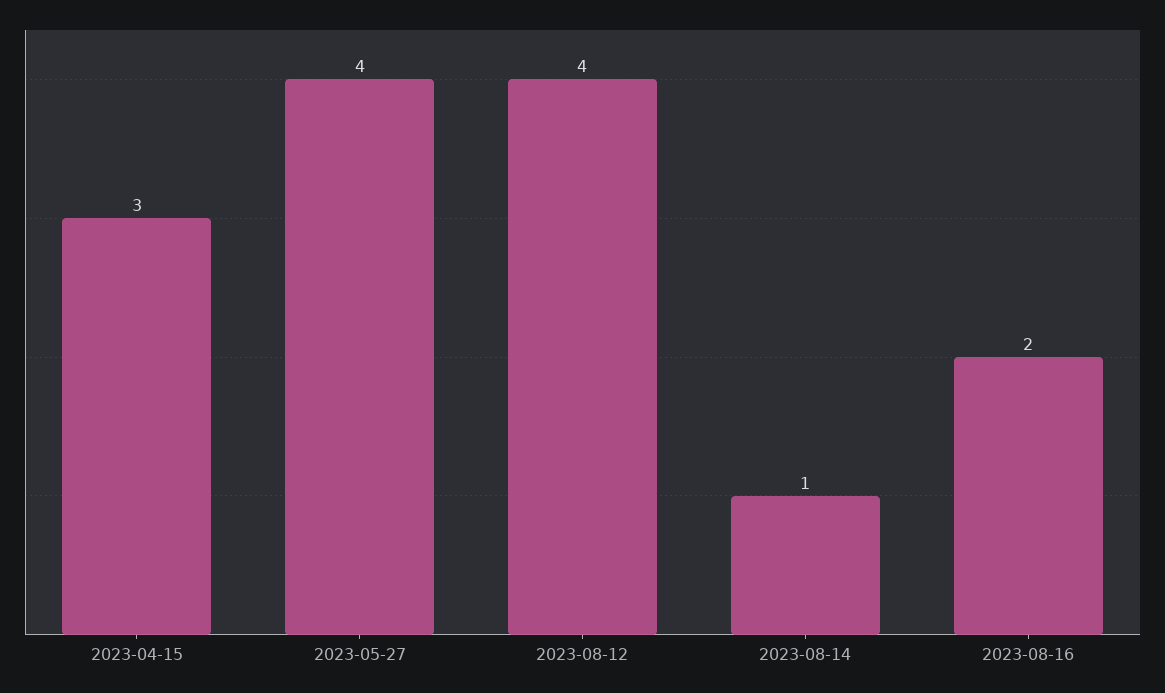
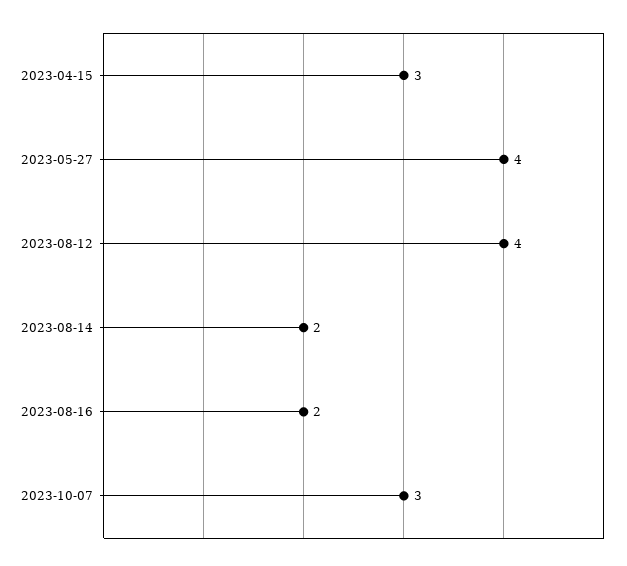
2023-08-14: 1 -> 2
2023-10-07: none -> 3

